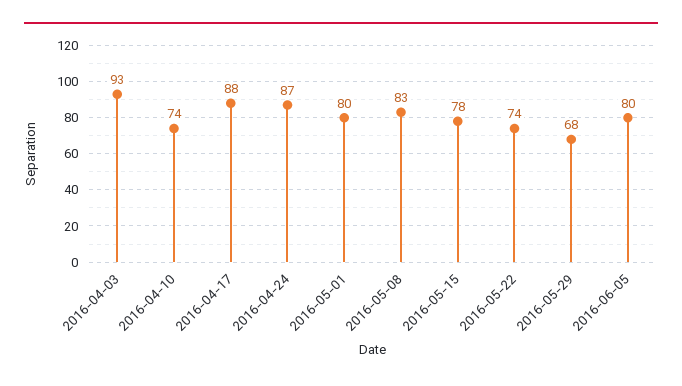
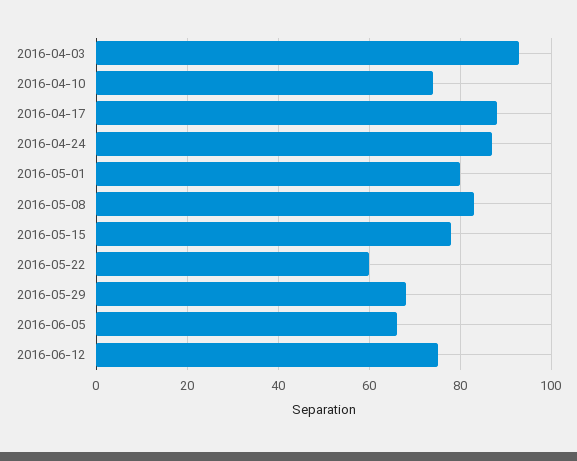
2016-05-22: 74 -> 60
2016-06-05: 80 -> 65
2016-06-12: none -> 75

